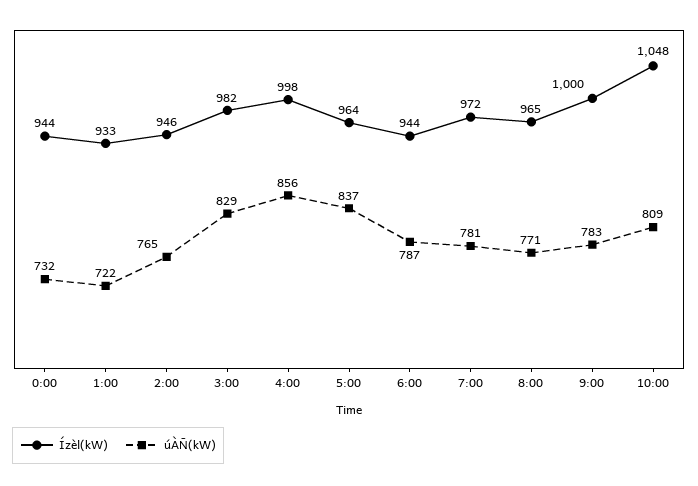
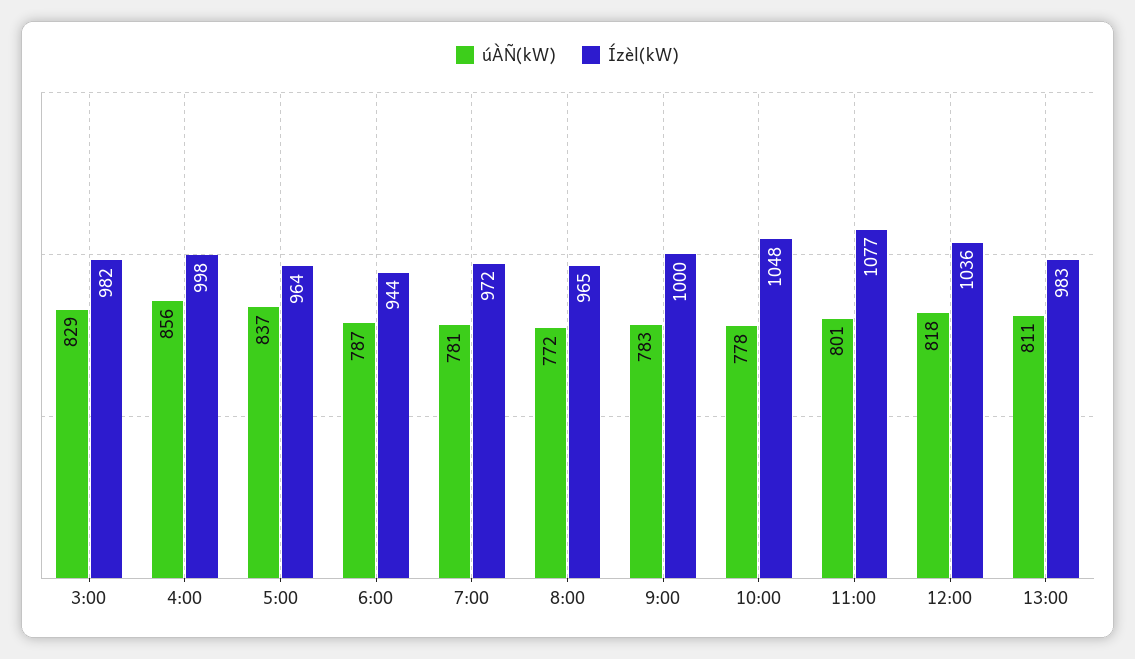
Ízèl(kW), 0:00: 944 -> none
úÀÑ(kW), 0:00: 732 -> none
Ízèl(kW), 1:00: 933 -> none
úÀÑ(kW), 1:00: 722 -> none
Ízèl(kW), 2:00: 946 -> none
úÀÑ(kW), 2:00: 765 -> none
úÀÑ(kW), 8:00: 771 -> 772
úÀÑ(kW), 10:00: 809 -> 778
úÀÑ(kW), 11:00: none -> 801
Ízèl(kW), 11:00: none -> 1077
úÀÑ(kW), 12:00: none -> 818
Ízèl(kW), 12:00: none -> 1036
úÀÑ(kW), 13:00: none -> 811
Ízèl(kW), 13:00: none -> 983

